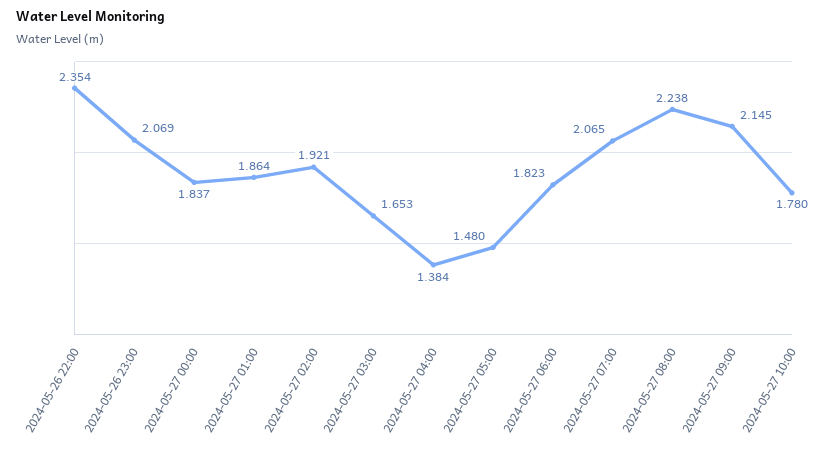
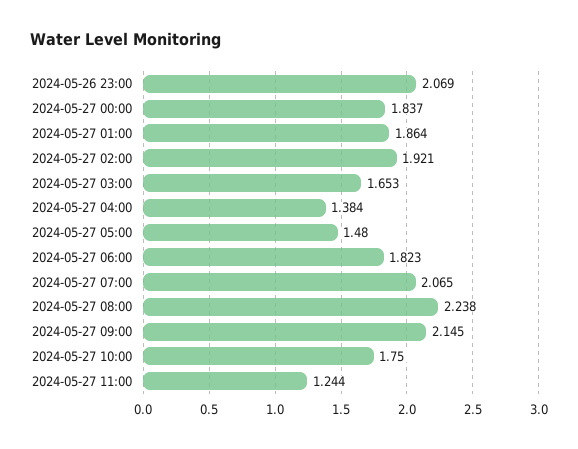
2024-05-26 22:00: 2.354 -> none
2024-05-27 10:00: 1.78 -> 1.75
2024-05-27 11:00: none -> 1.244

